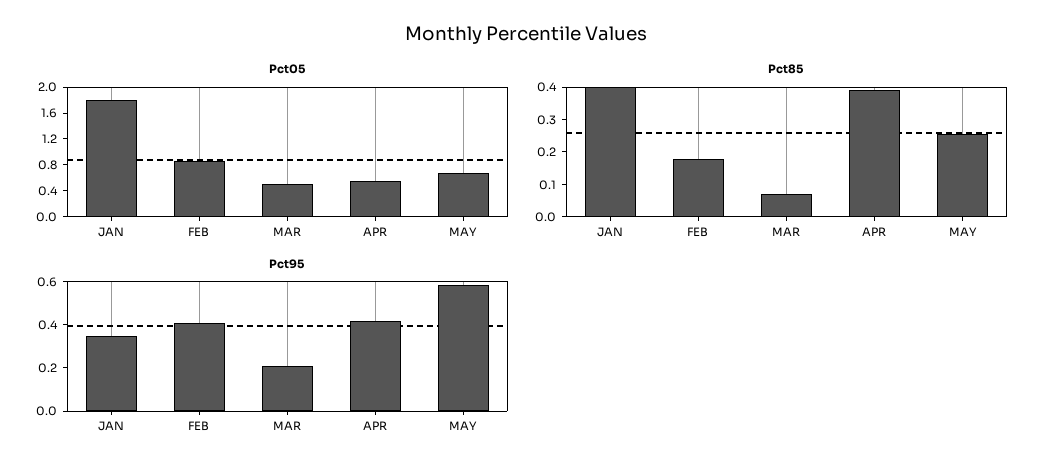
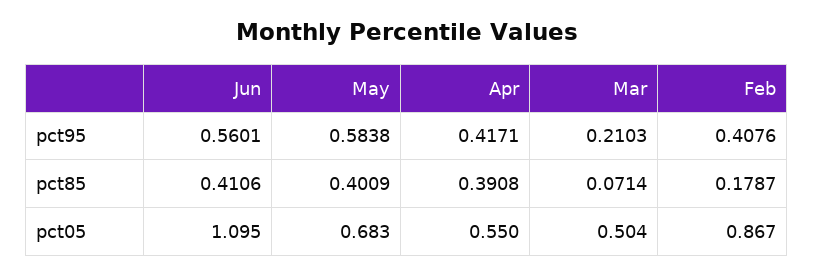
Pct05, JAN: 1.8 -> none
Pct85, JAN: 0.4 -> none
Pct85, MAY: 0.25 -> 0.4009
Pct95, JAN: 0.35 -> none
Pct95, Jun: none -> 0.5601
Pct85, Jun: none -> 0.4106
Pct05, Jun: none -> 1.095

